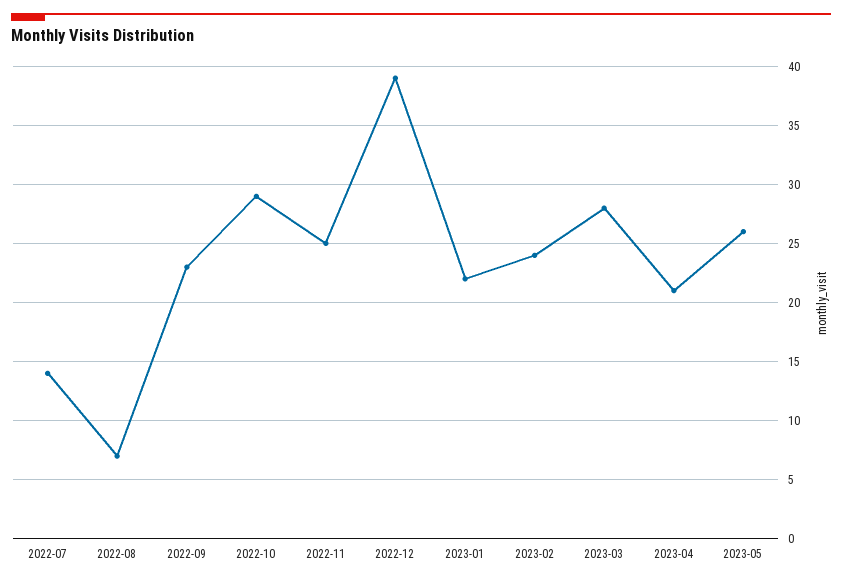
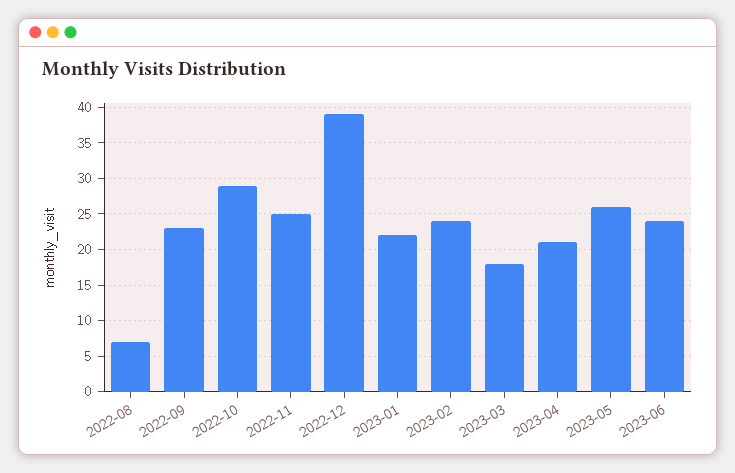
2022-07: 14 -> none
2023-03: 28 -> 18
2023-06: none -> 24

